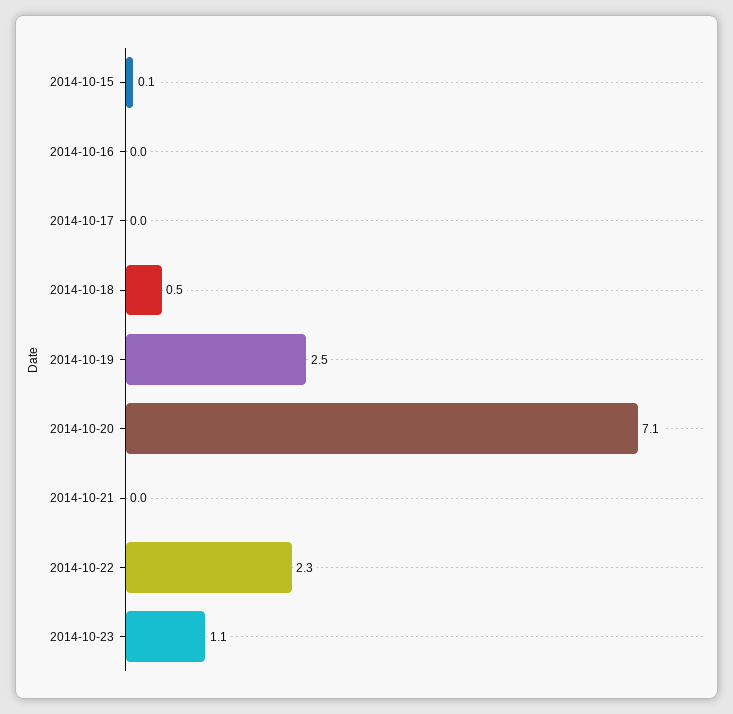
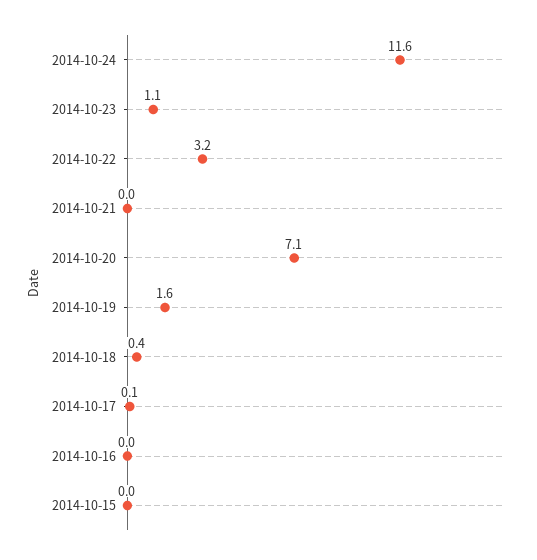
2014-10-15: 0.1 -> 0
2014-10-17: 0 -> 0.1
2014-10-18: 0.5 -> 0.4
2014-10-19: 2.5 -> 1.6
2014-10-22: 2.3 -> 3.2
2014-10-24: none -> 11.6

